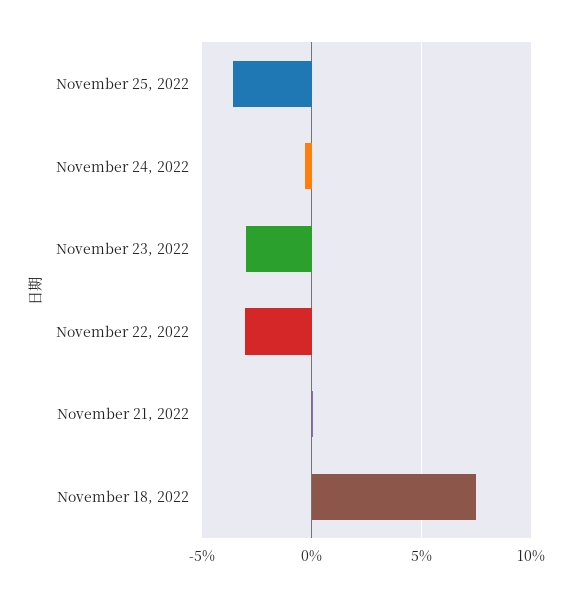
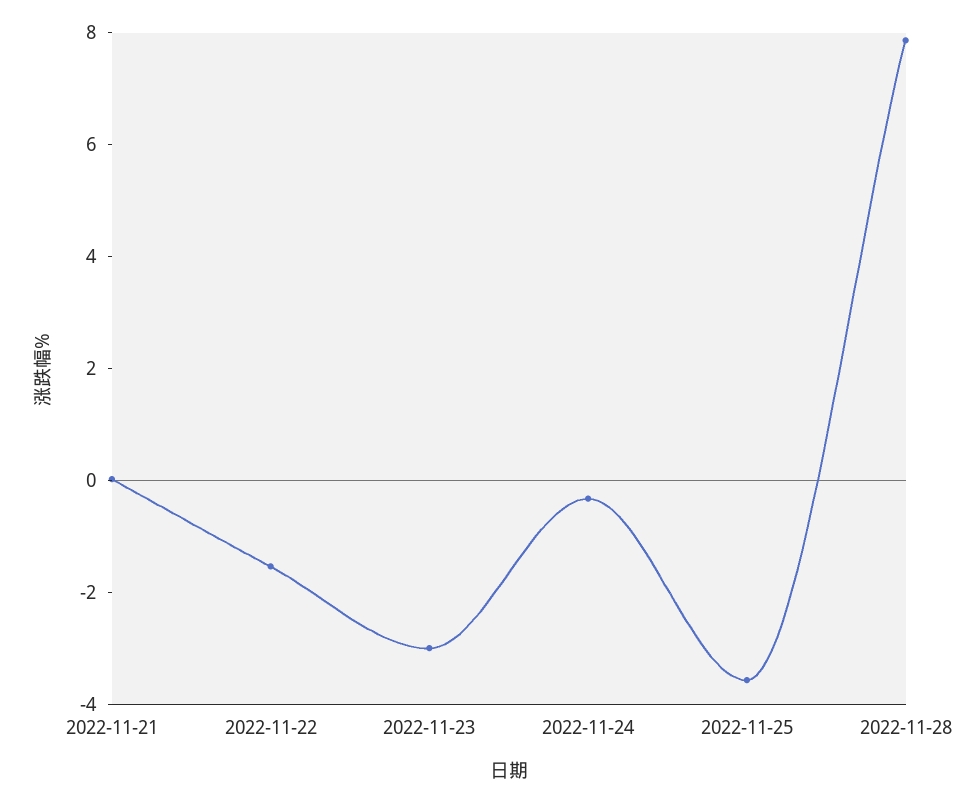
November 22, 2022: -3 -> -1.5
November 18, 2022: 7.5 -> none
2022-11-28: none -> 8

